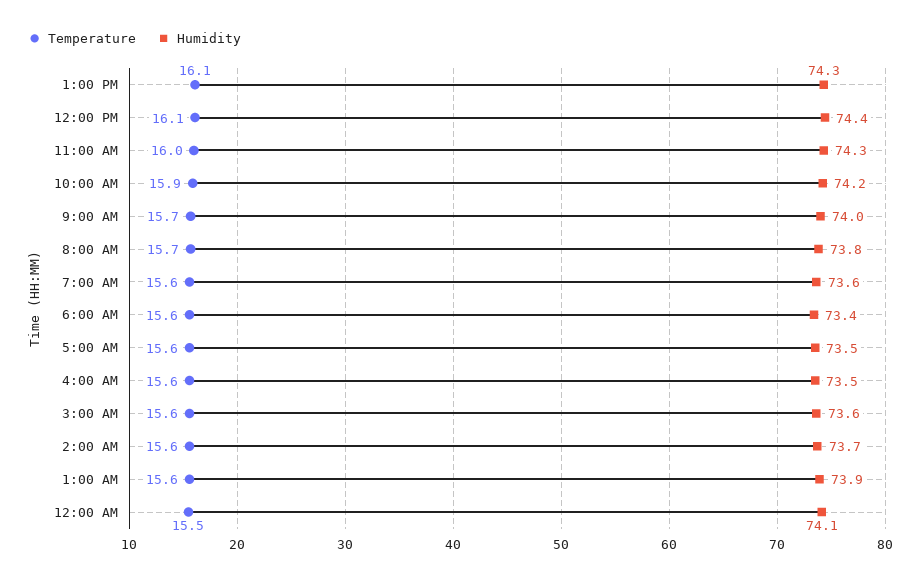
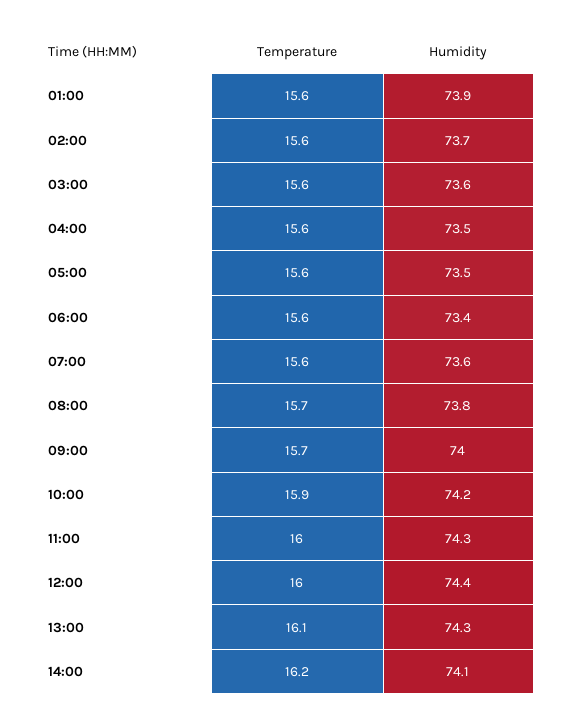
Temperature, 12:00 PM: 16.1 -> 16
Temperature, 12:00 AM: 15.5 -> none
Humidity, 12:00 AM: 74.1 -> none
Temperature, 14:00: none -> 16.2
Humidity, 14:00: none -> 74.1

